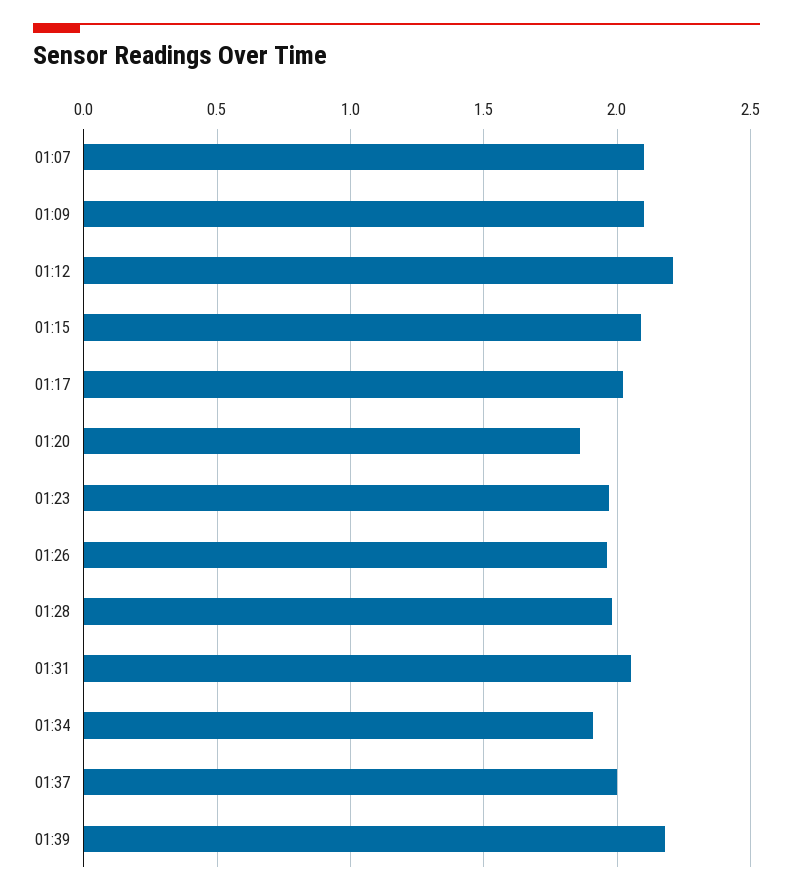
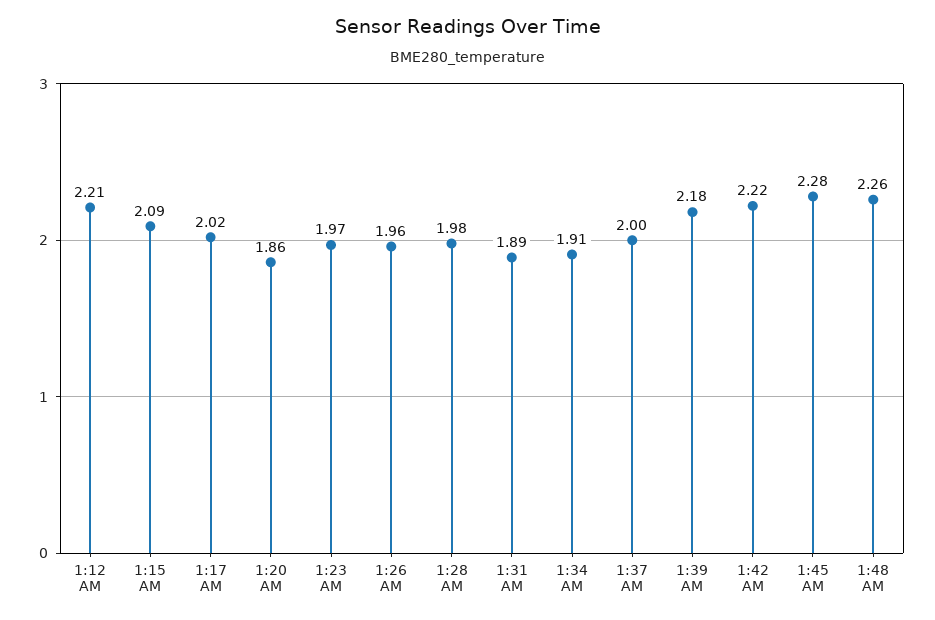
01:07: 2.1 -> none
01:09: 2.1 -> none
01:31: 2.05 -> 1.89
1:42 AM: none -> 2.22
1:45 AM: none -> 2.28
1:48 AM: none -> 2.26

